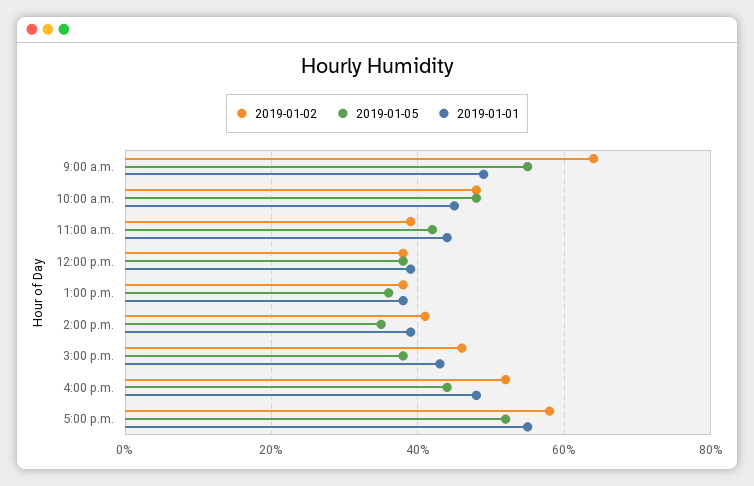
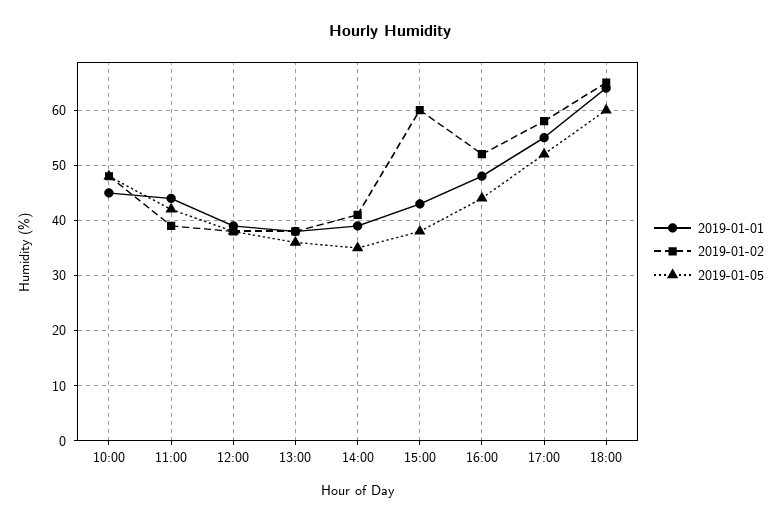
2019-01-02, 9:00 a.m.: 65 -> none
2019-01-05, 9:00 a.m.: 55 -> none
2019-01-01, 9:00 a.m.: 50 -> none
2019-01-02, 3:00 p.m.: 45 -> 60
2019-01-01, 18:00: none -> 65
2019-01-02, 18:00: none -> 65
2019-01-05, 18:00: none -> 60

